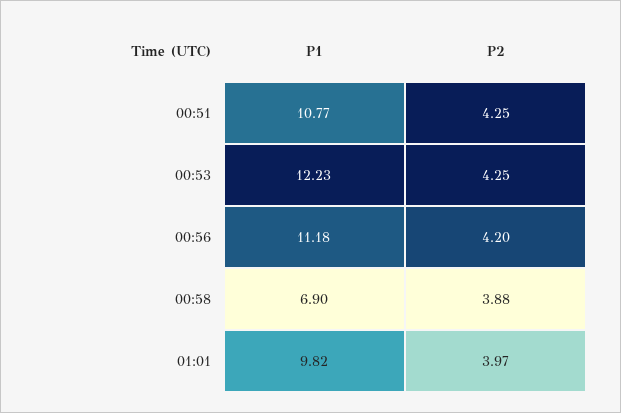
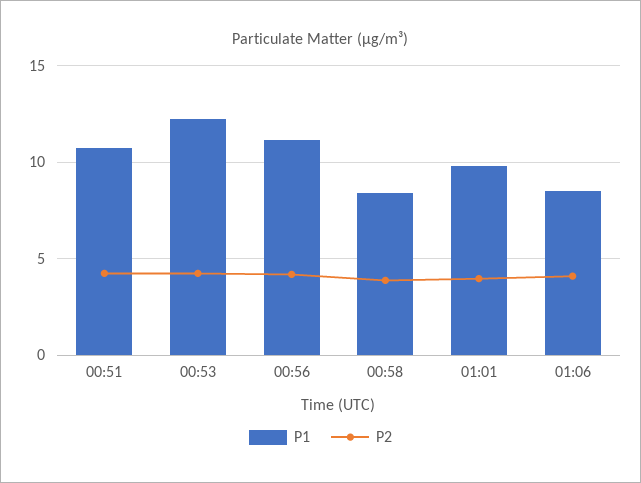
P1, 00:58: 6.9 -> 8.5
P1, 01:06: none -> 8.5
P2, 01:06: none -> 4

